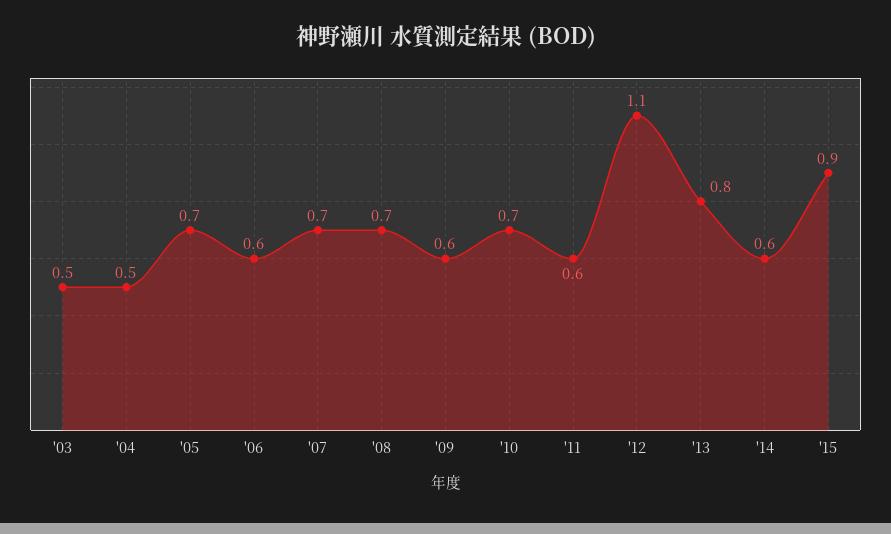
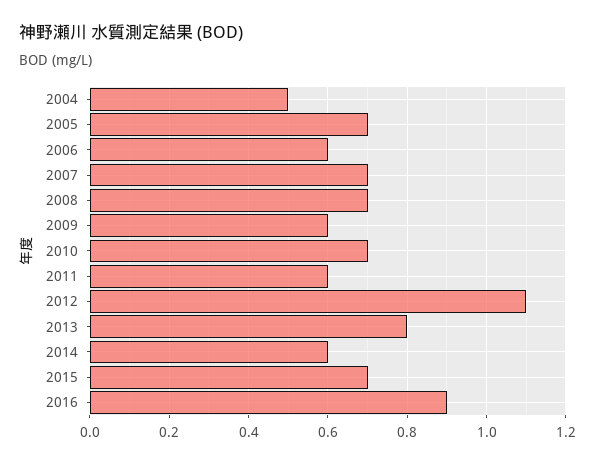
'03: 0.5 -> none
'15: 0.9 -> 0.7
2016: none -> 0.9

